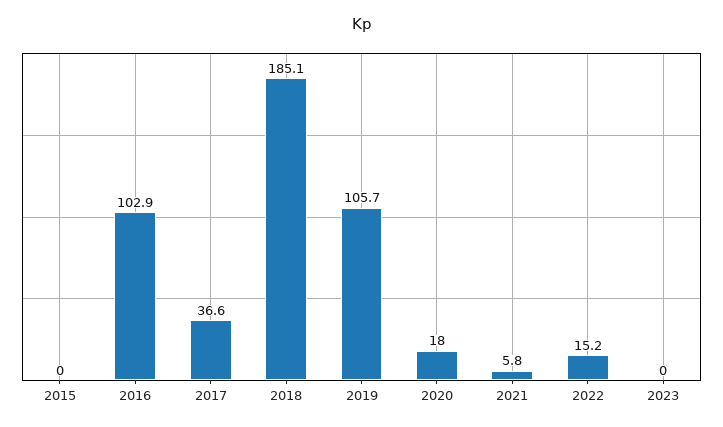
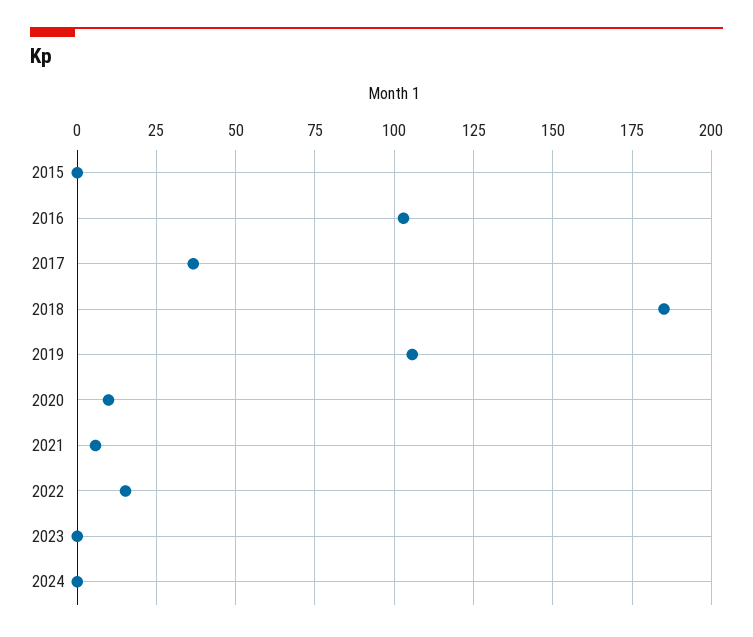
2020: 18 -> 10
2024: none -> 0

